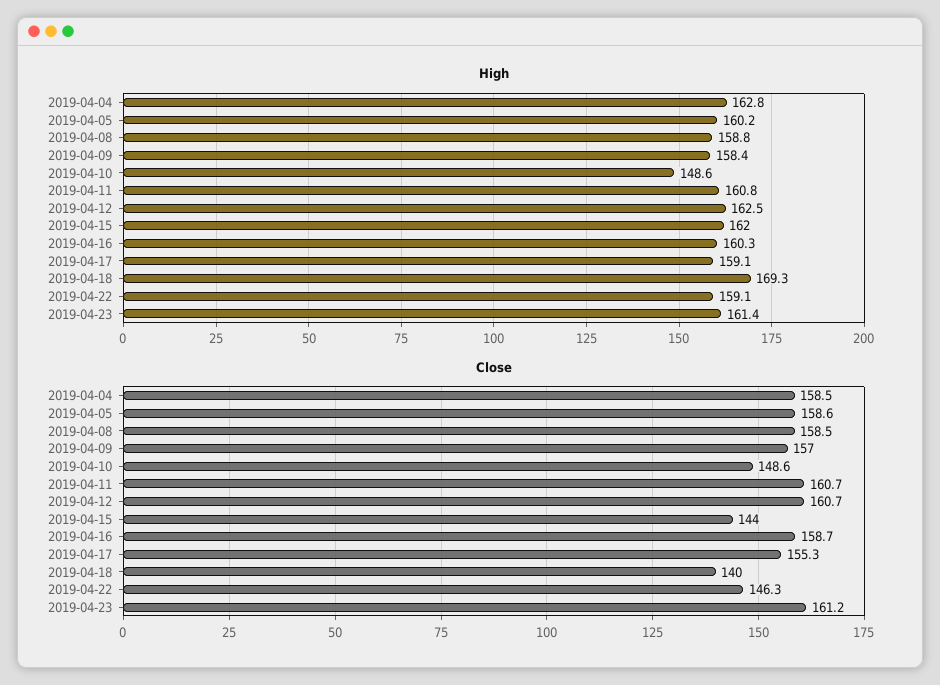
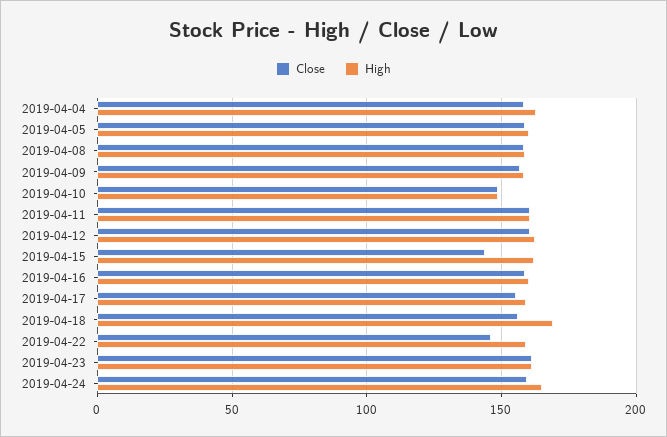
Close, 2019-04-18: 140 -> 155
Close, 2019-04-24: none -> 160
High, 2019-04-24: none -> 165

